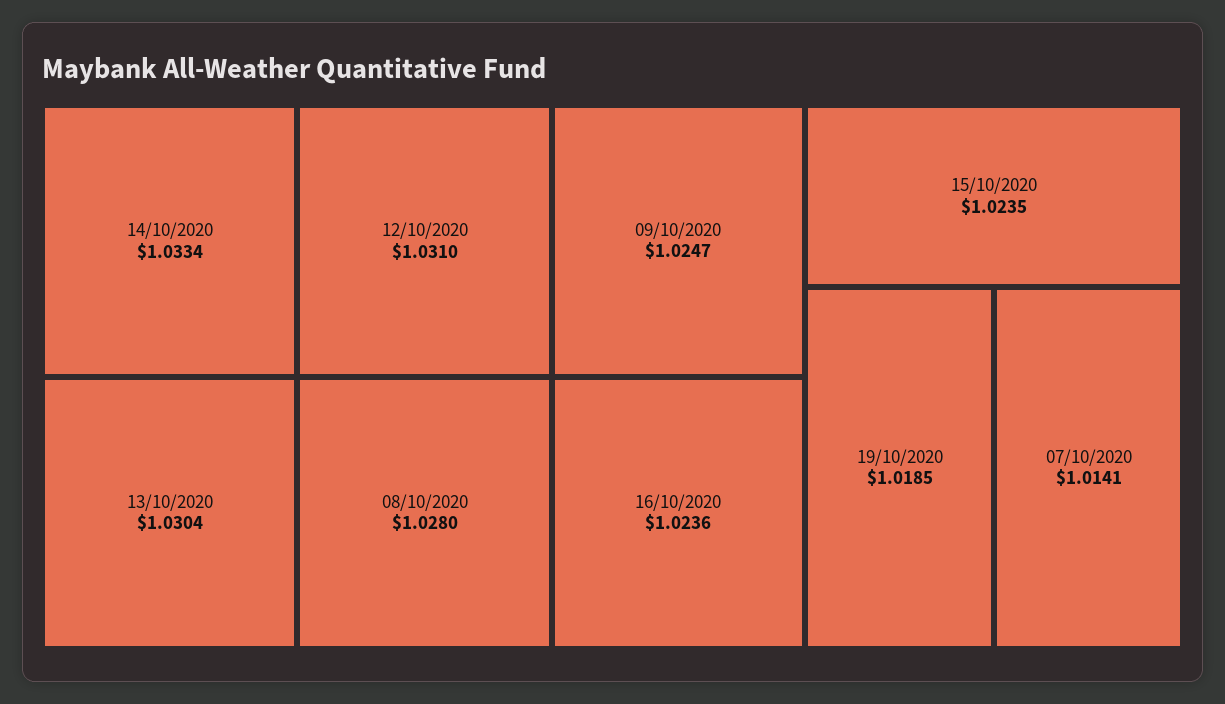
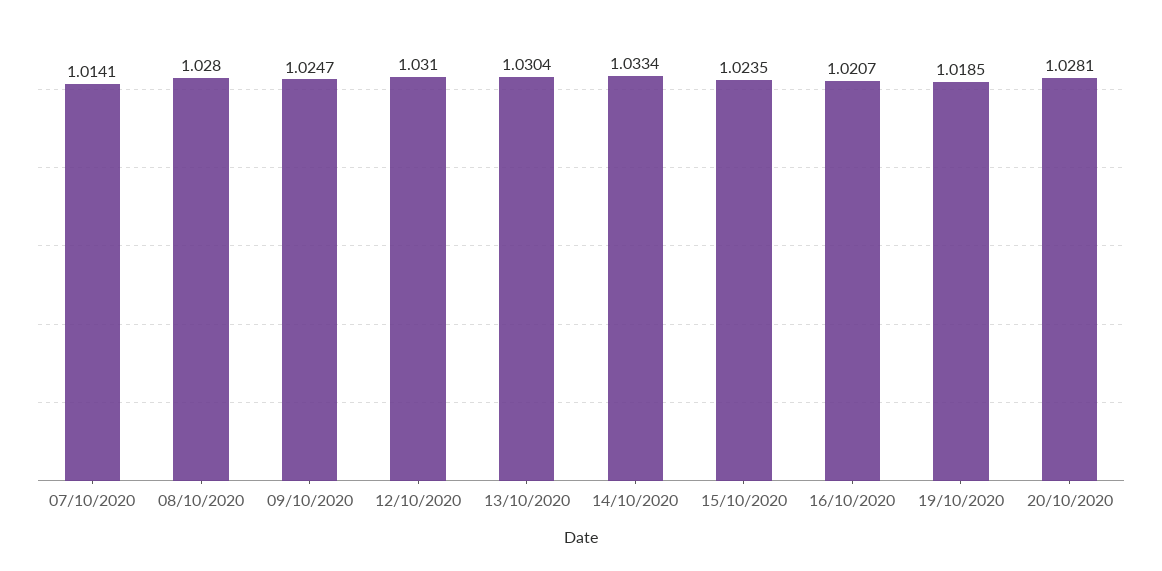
16/10/2020: 1.0236 -> 1.0207
20/10/2020: none -> 1.0281

